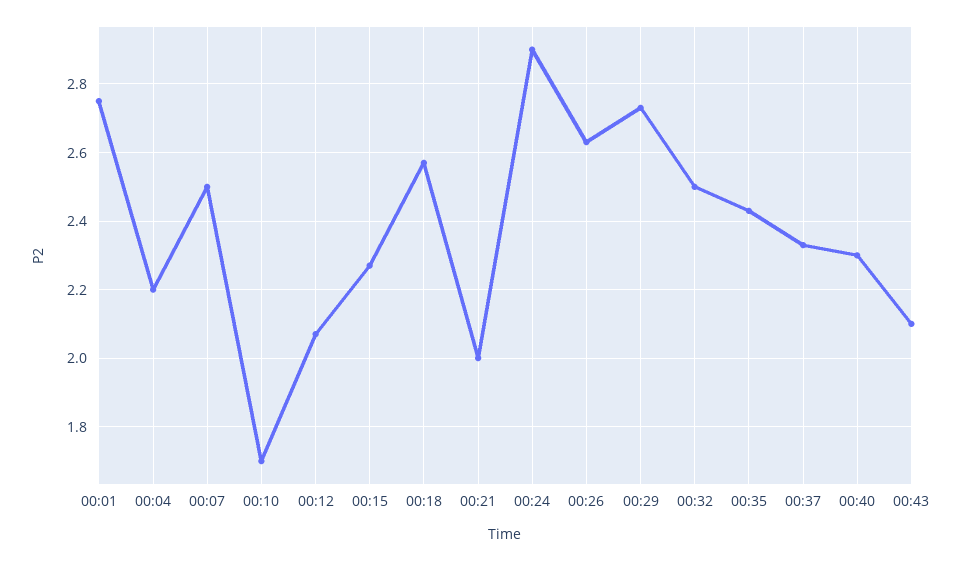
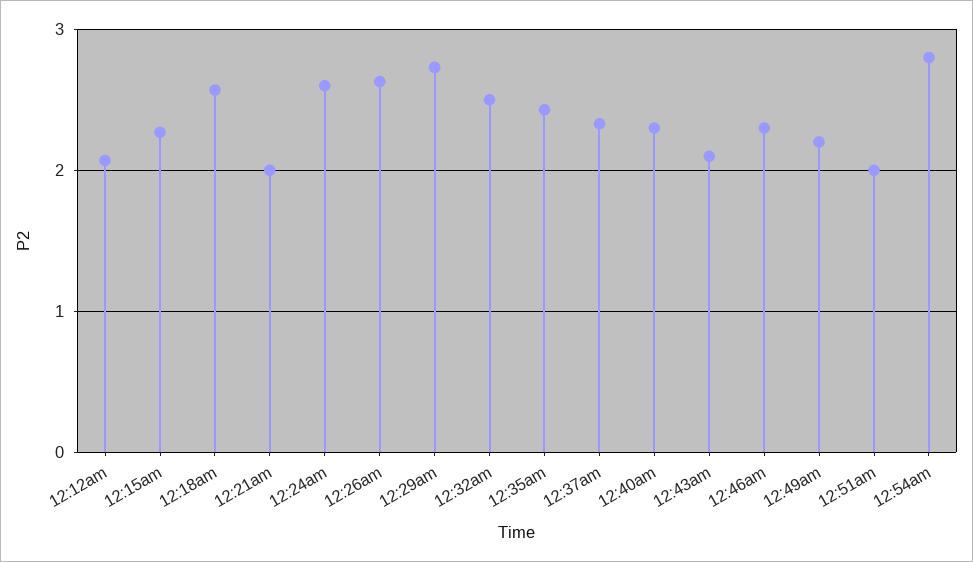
00:01: 2.75 -> none
00:04: 2.2 -> none
00:07: 2.5 -> none
00:10: 1.7 -> none
00:24: 2.9 -> 2.6
12:46am: none -> 2.3
12:49am: none -> 2.2
12:51am: none -> 2
12:54am: none -> 2.8

